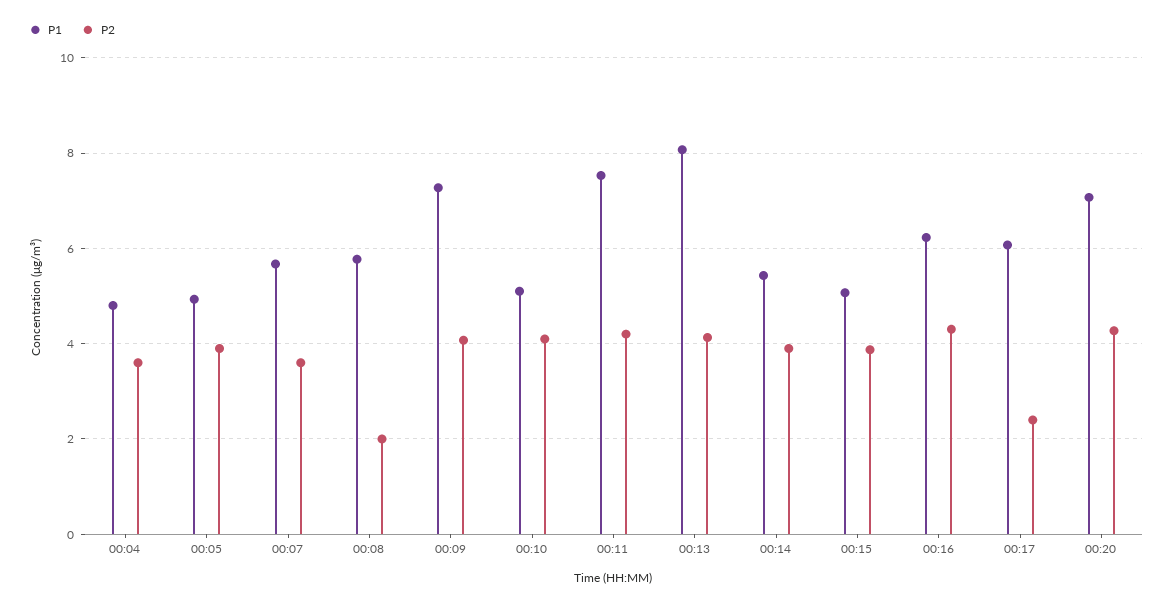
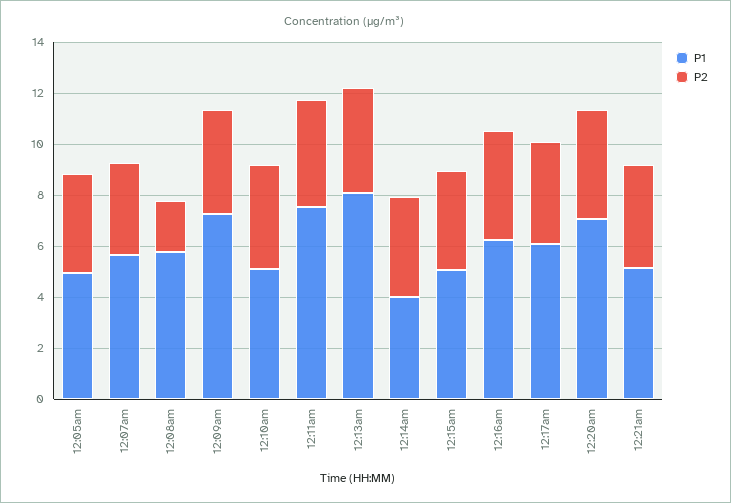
P1, 00:04: 4.8 -> none
P2, 00:04: 3.6 -> none
P1, 00:14: 5.4 -> 4
P2, 00:17: 2.4 -> 4
P1, 12:21am: none -> 5
P2, 12:21am: none -> 4

